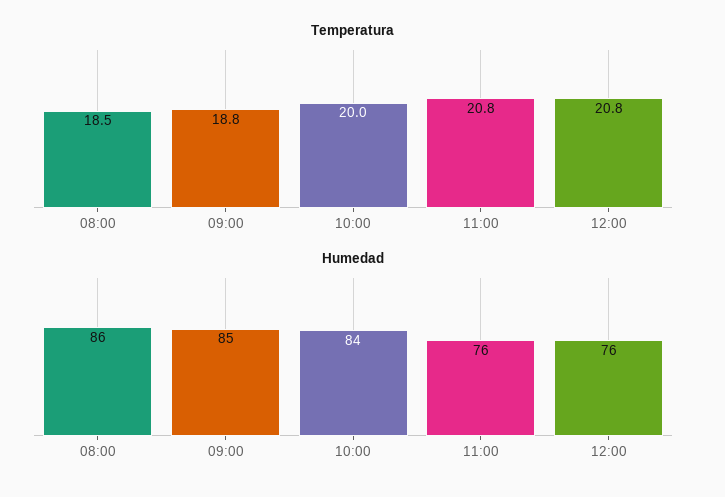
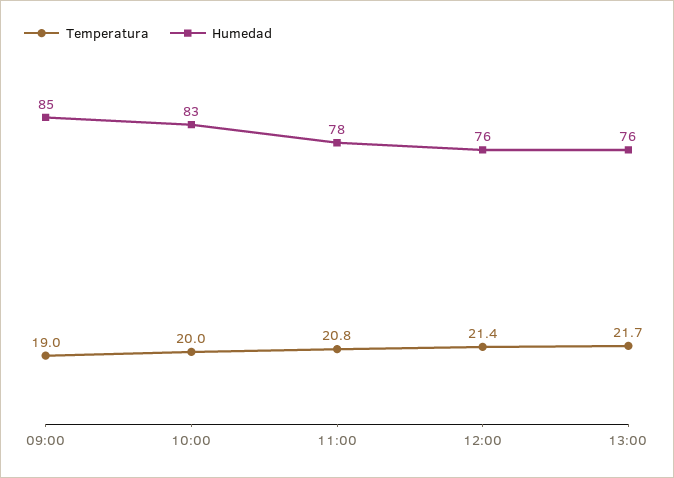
Temperatura, 08:00: 18.5 -> none
Temperatura, 09:00: 18.8 -> 19
Temperatura, 12:00: 20.8 -> 21.4
Humedad, 08:00: 86 -> none
Humedad, 10:00: 84 -> 83
Humedad, 11:00: 76 -> 78
Temperatura, 13:00: none -> 21.7
Humedad, 13:00: none -> 76

